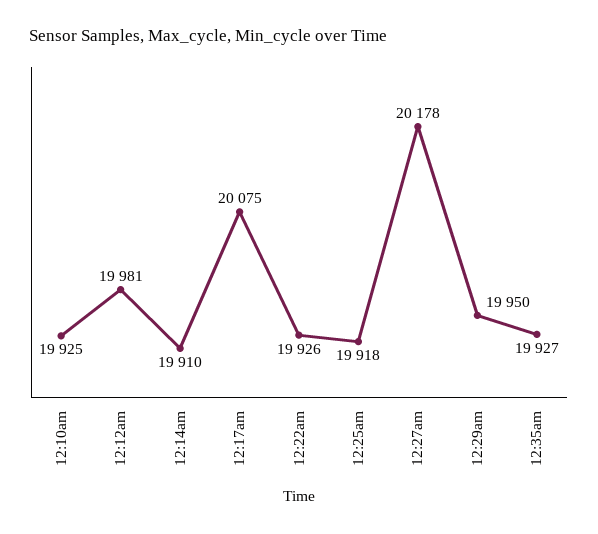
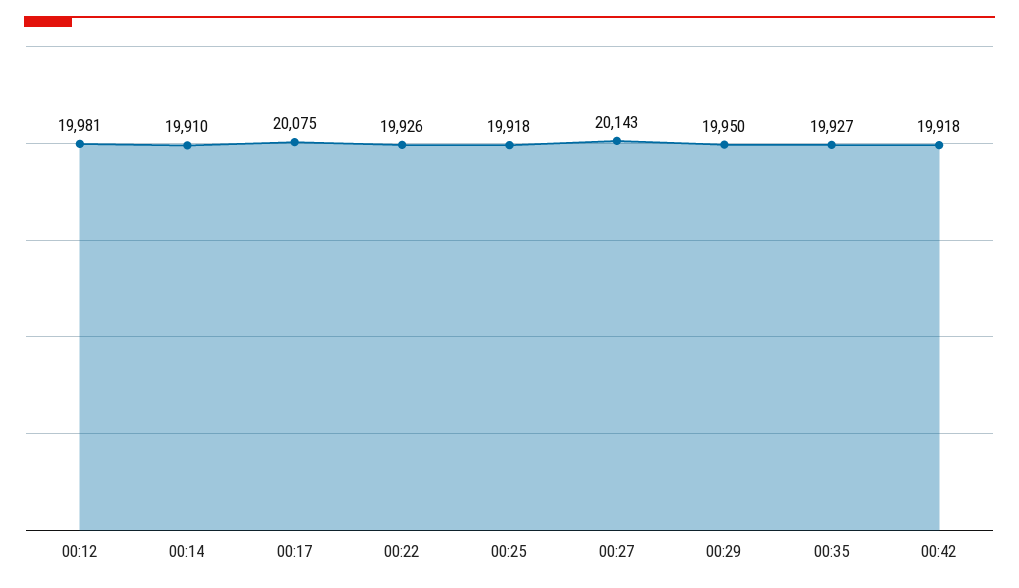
12:10am: 19925 -> none
12:27am: 20178 -> 20143
00:42: none -> 19918

